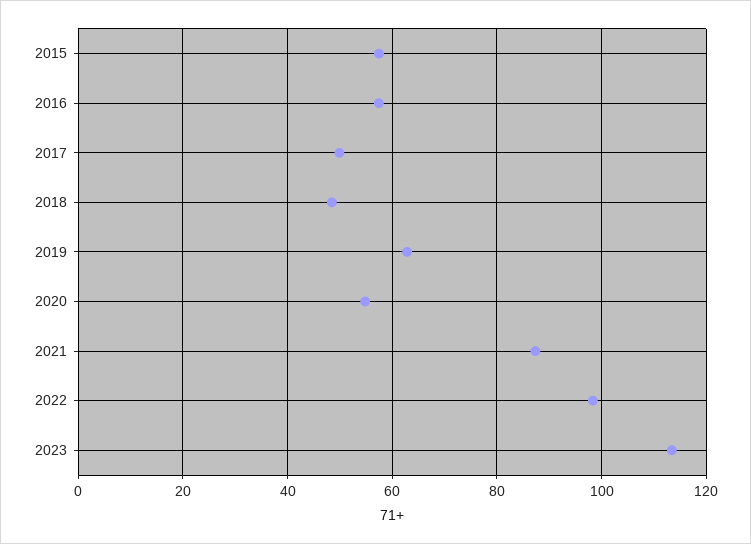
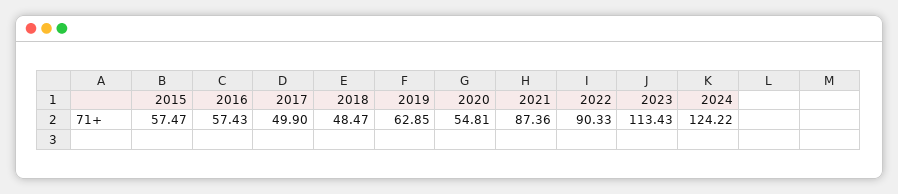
2022: 98 -> 90.33
2024: none -> 124.22

